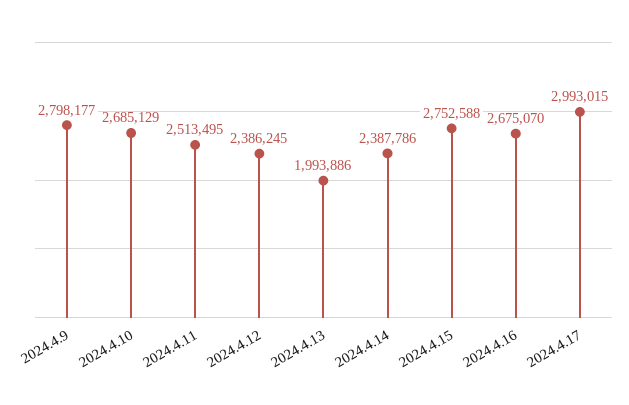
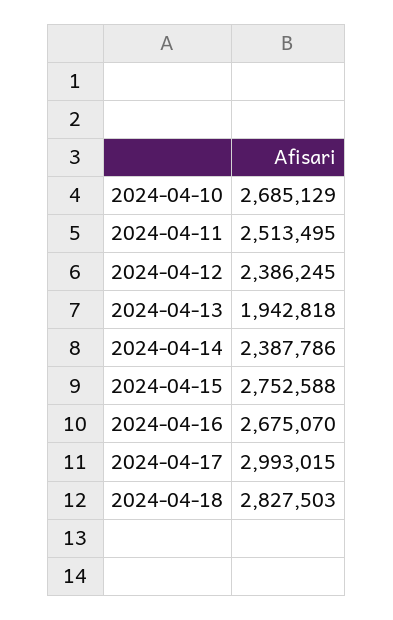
2024.4.9: 2798177 -> none
2024.4.13: 1993886 -> 1942818
2024-04-18: none -> 2827503

